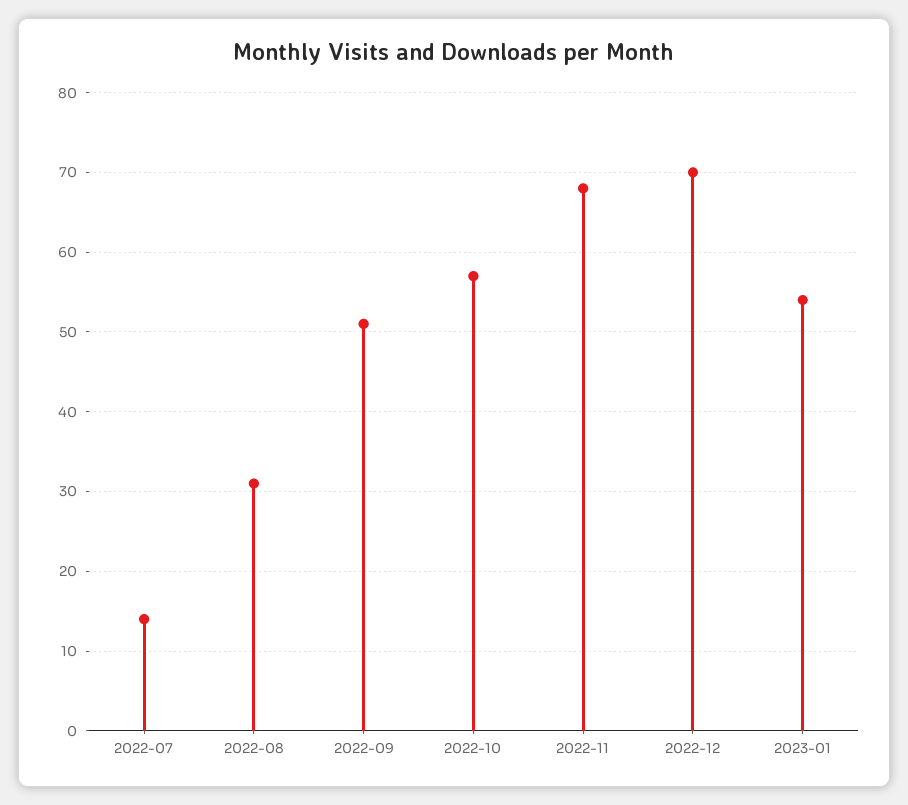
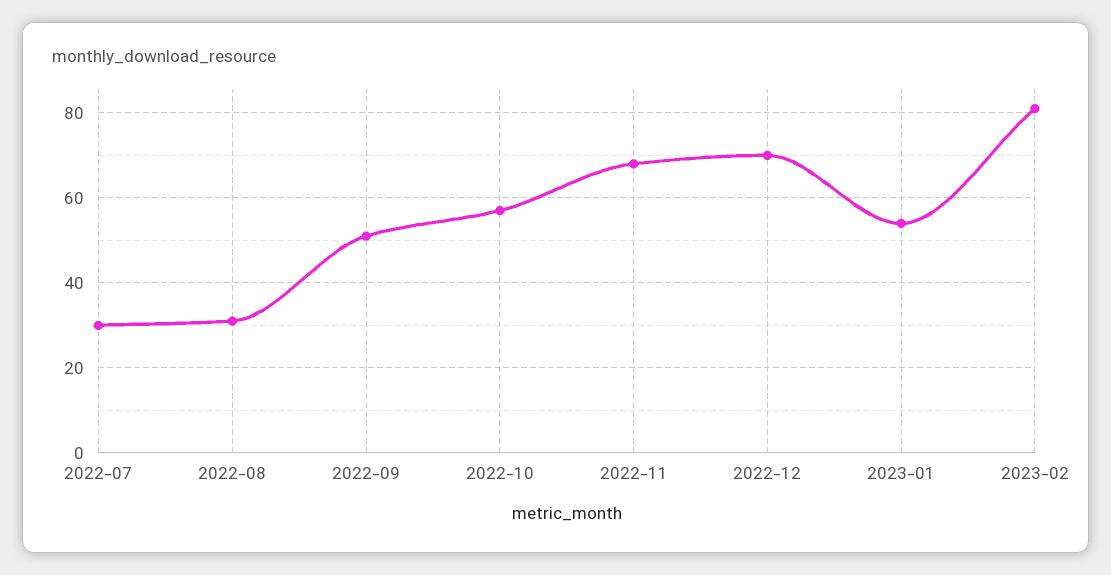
2022-07: 14 -> 30
2023-02: none -> 80

